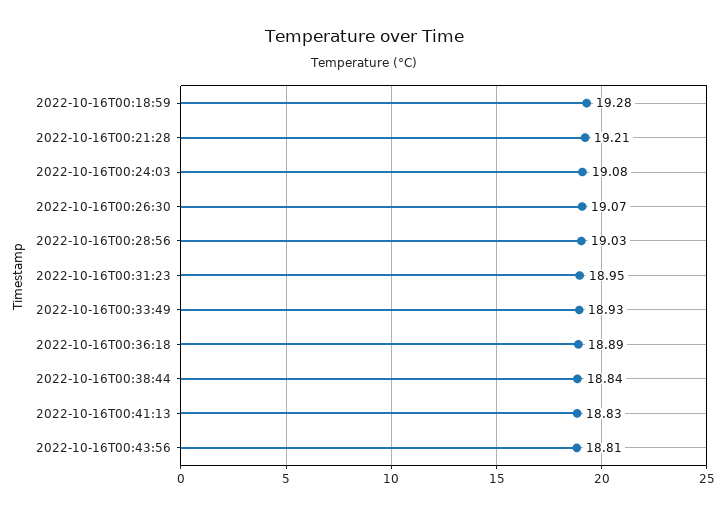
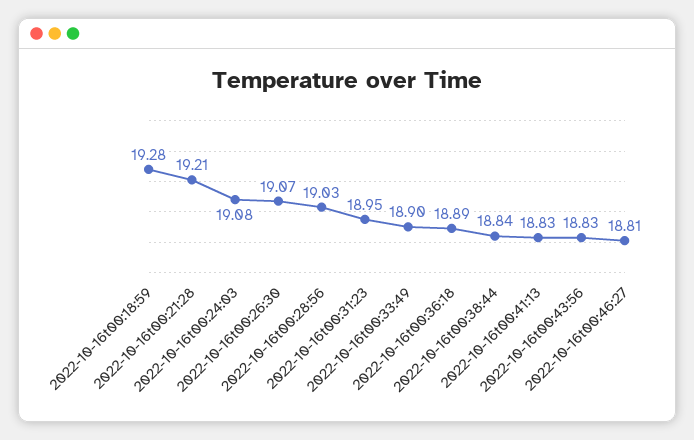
2022-10-16T00:33:49: 18.93 -> 18.9
2022-10-16T00:43:56: 18.81 -> 18.83
2022-10-16t00:46:27: none -> 18.81

